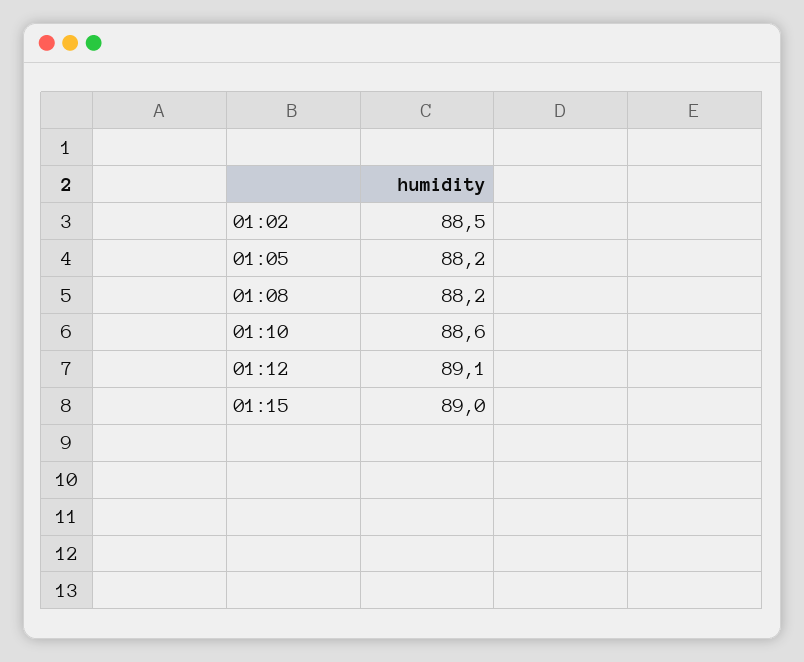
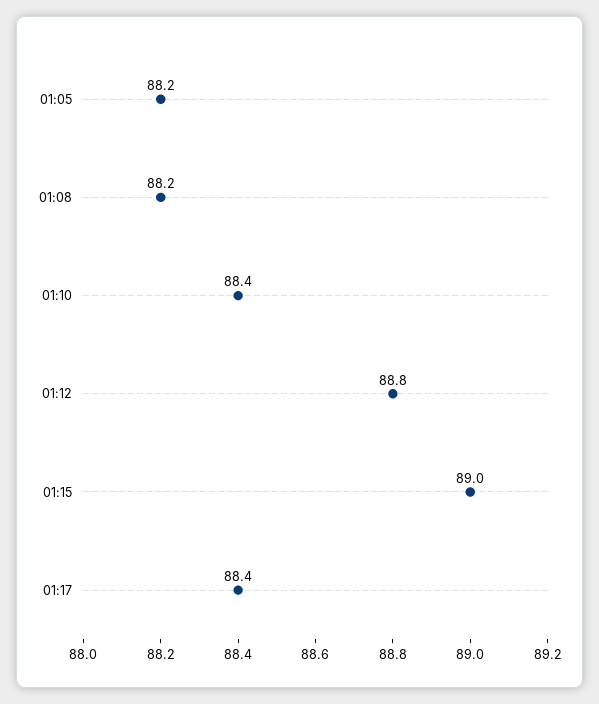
01:02: 88.5 -> none
01:10: 88.6 -> 88.4
01:12: 89.1 -> 88.8
01:17: none -> 88.4

